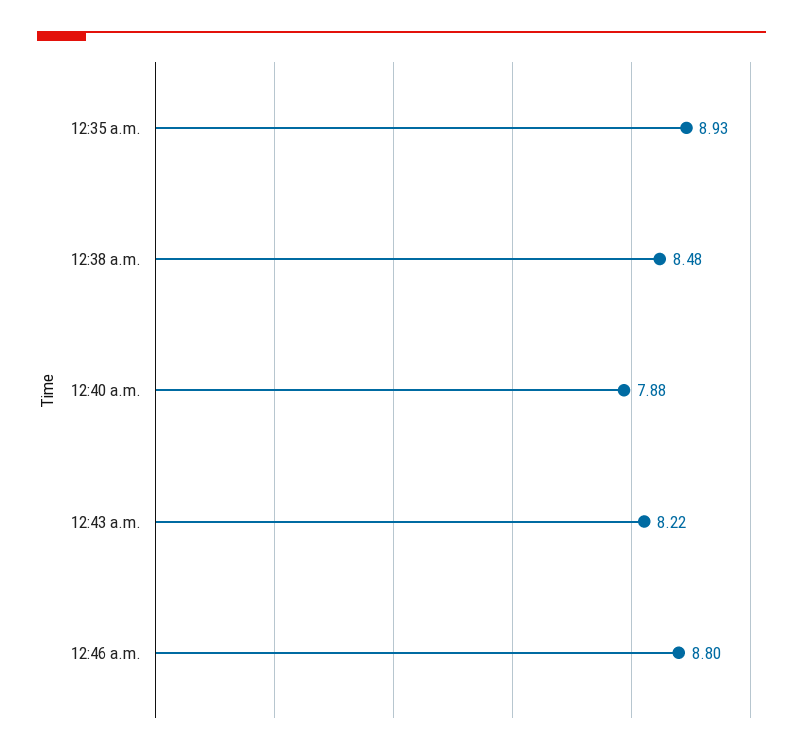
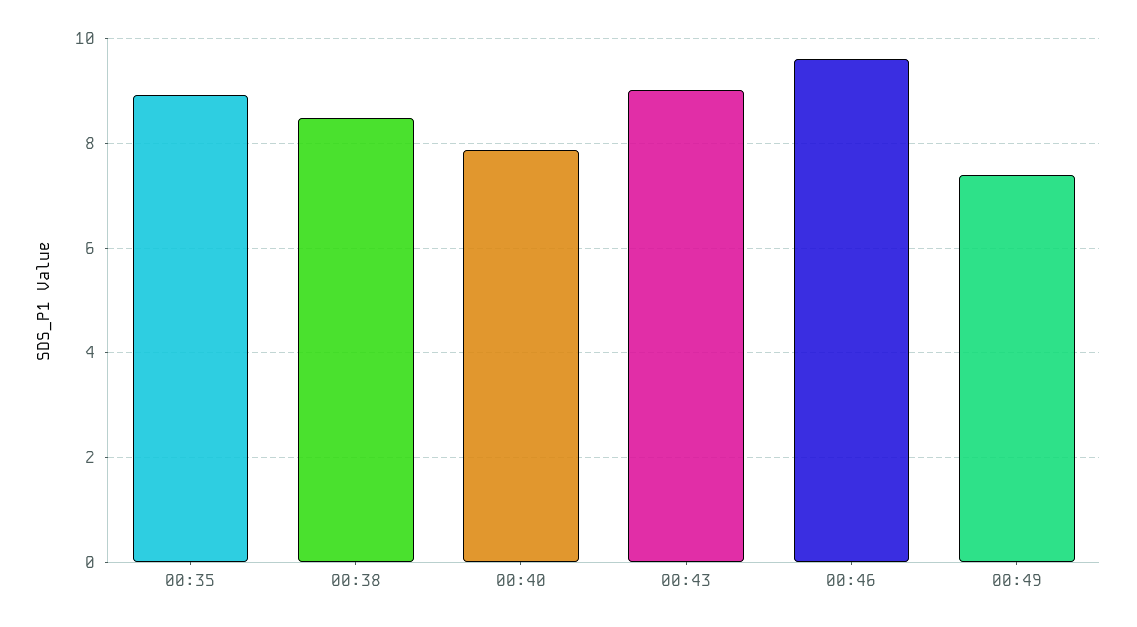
12:43 a.m.: 8.22 -> 9
12:46 a.m.: 8.8 -> 9.6
00:49: none -> 7.4

